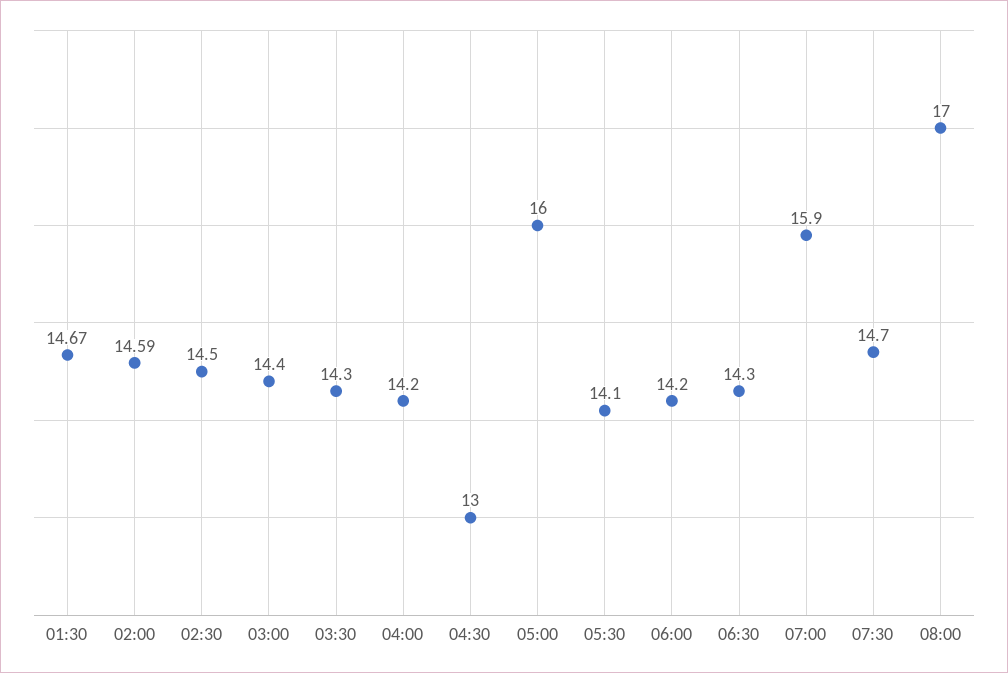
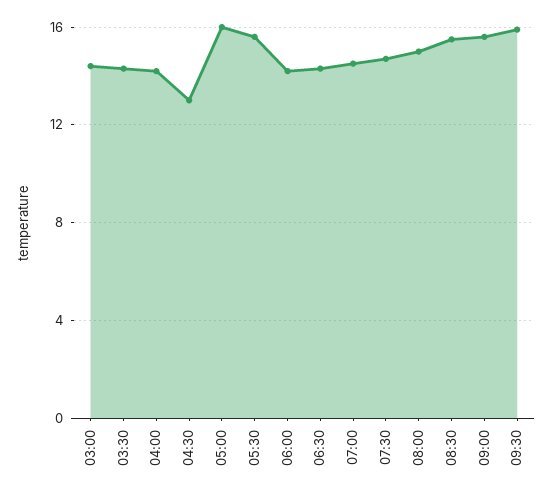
01:30: 14.67 -> none
02:00: 14.59 -> none
02:30: 14.5 -> none
05:30: 14.1 -> 15.5
07:00: 15.9 -> 14.5
08:00: 17 -> 15
08:30: none -> 15.5
09:00: none -> 15.5
09:30: none -> 16

